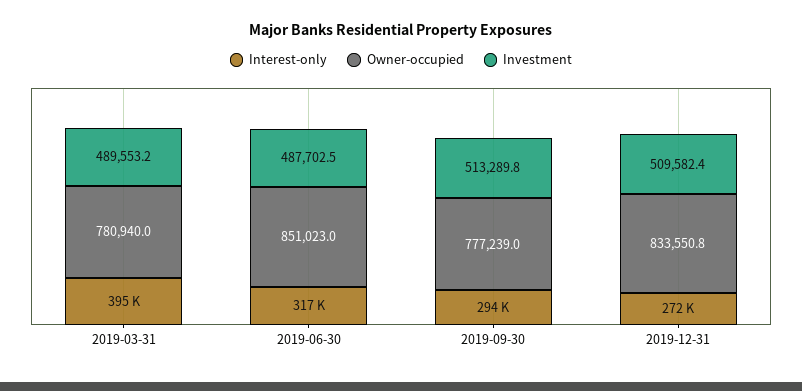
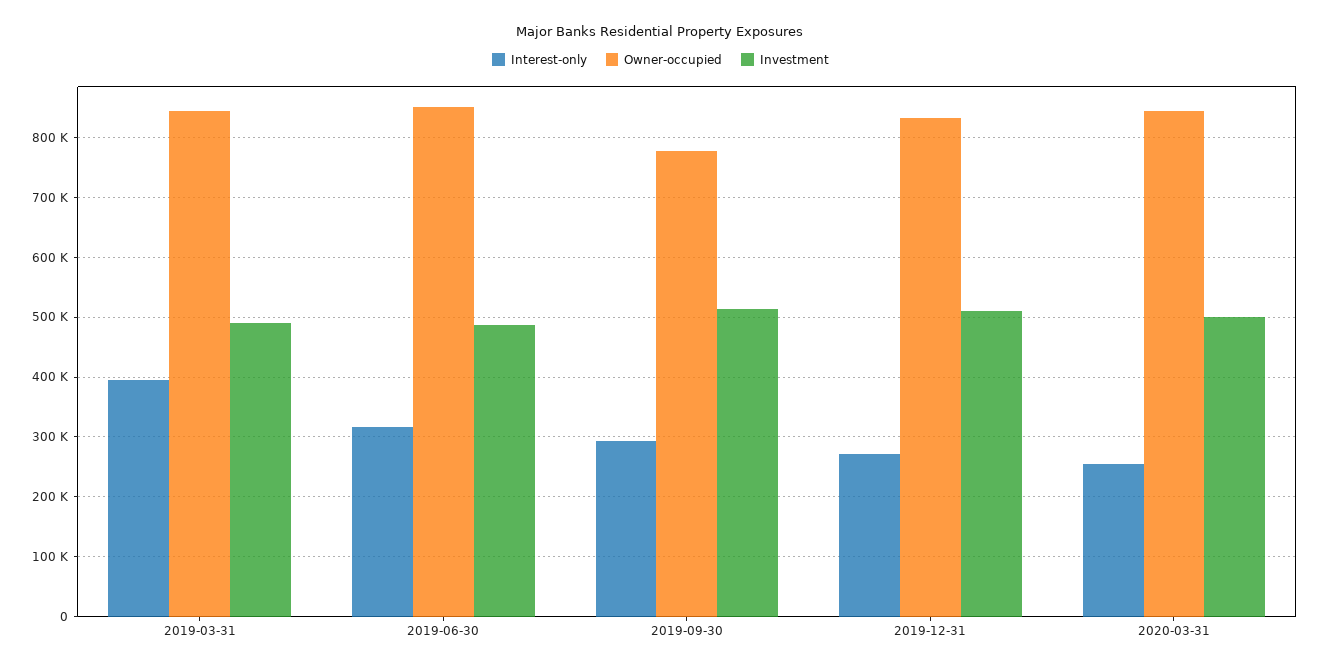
Owner-occupied, 2019-03-31: 780940 -> 840000
Interest-only, 2020-03-31: none -> 260000
Owner-occupied, 2020-03-31: none -> 840000
Investment, 2020-03-31: none -> 500000

